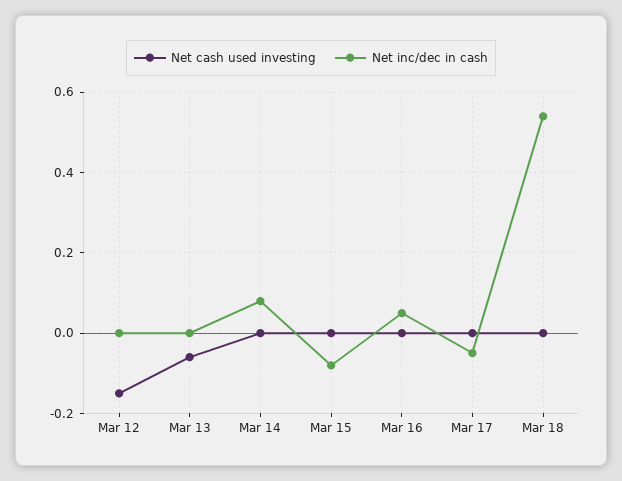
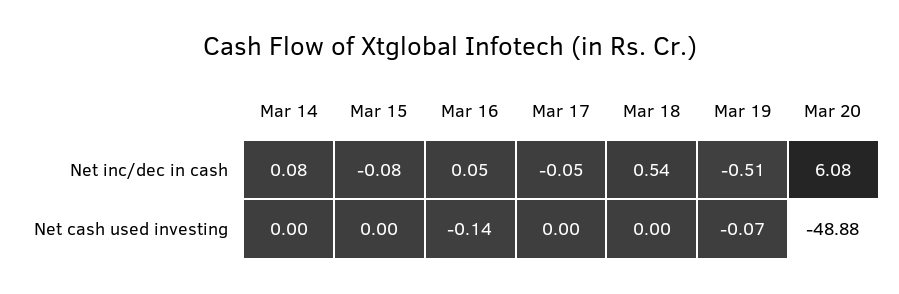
Net cash used investing, Mar 12: -0.15 -> none
Net inc/dec in cash, Mar 12: 0 -> none
Net cash used investing, Mar 13: -0.05 -> none
Net inc/dec in cash, Mar 13: 0 -> none
Net cash used investing, Mar 16: 0 -> -0.14
Net inc/dec in cash, Mar 19: none -> -0.51
Net inc/dec in cash, Mar 20: none -> 6.08
Net cash used investing, Mar 19: none -> -0.07
Net cash used investing, Mar 20: none -> -48.88

